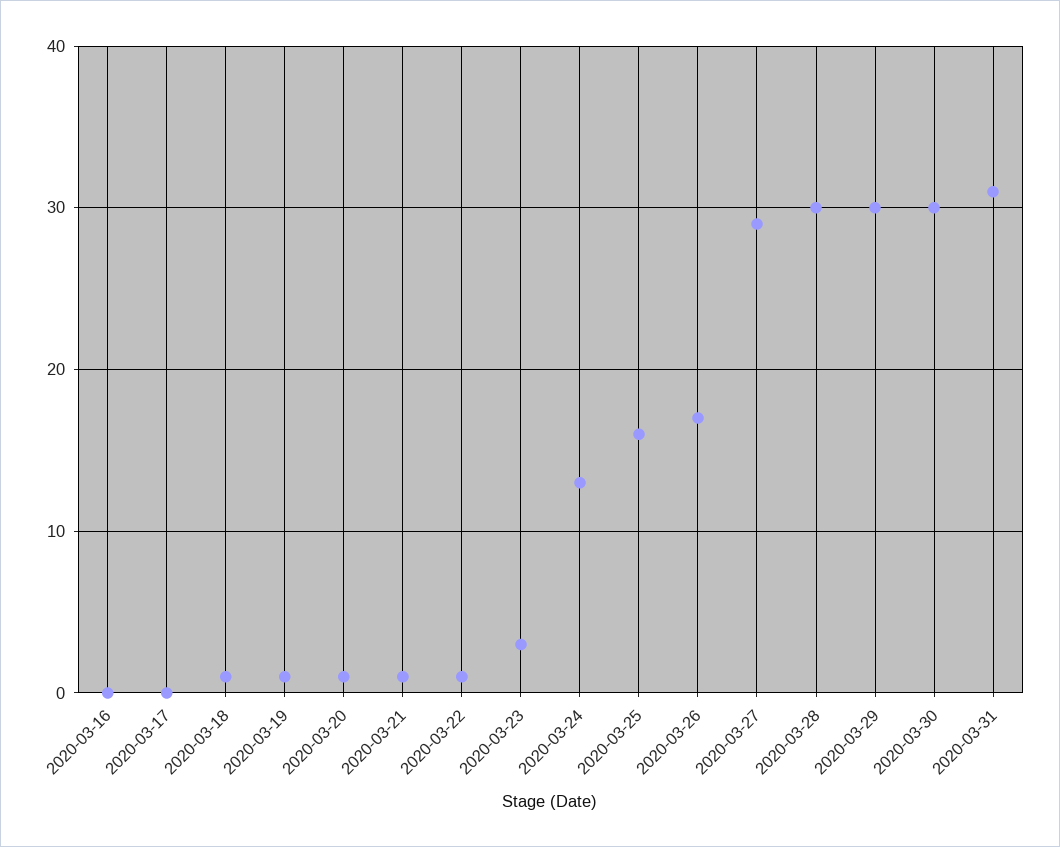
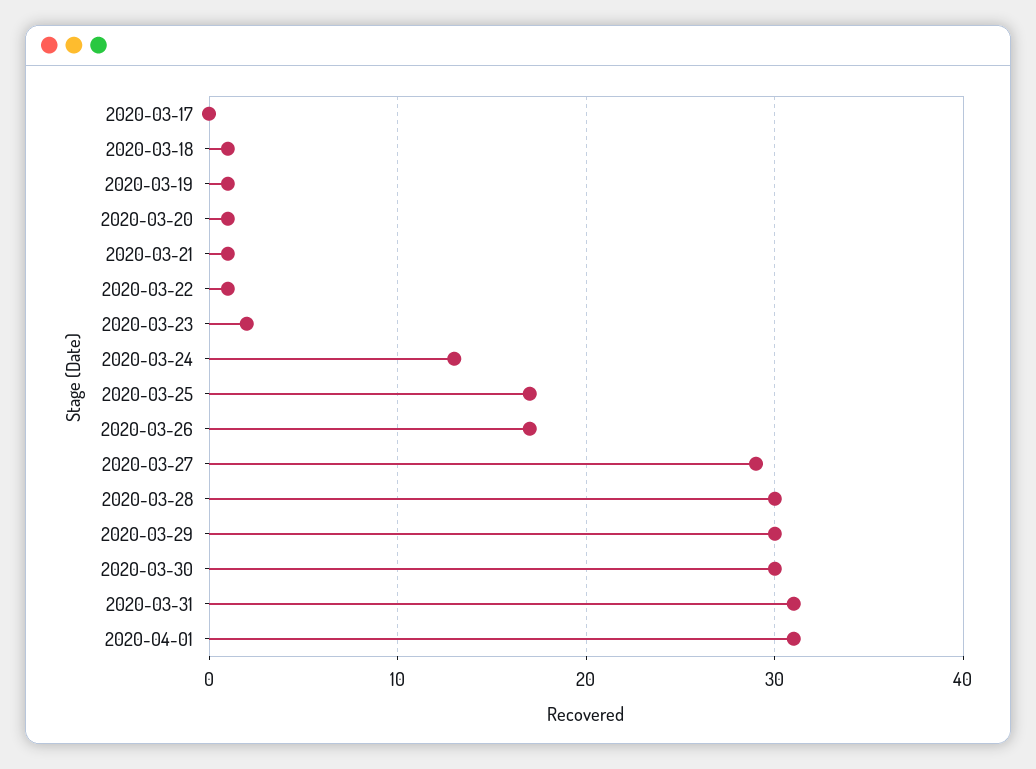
2020-03-16: 0 -> none
2020-03-23: 3 -> 2
2020-03-25: 16 -> 17
2020-04-01: none -> 31

